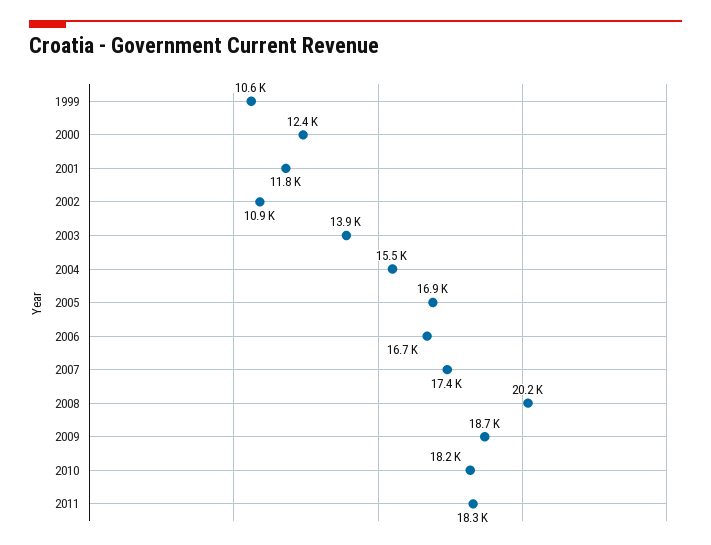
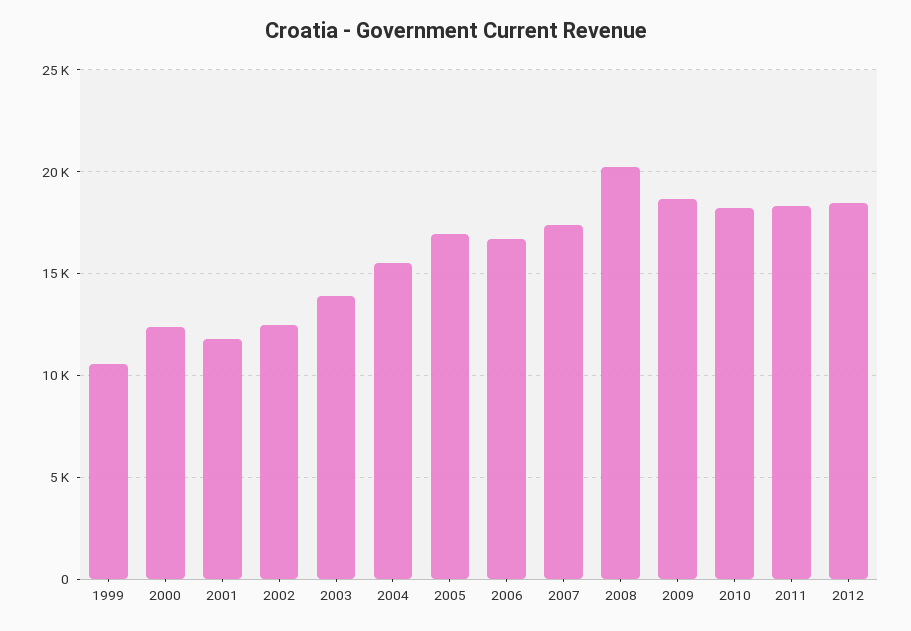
2002: 10900 -> 12500
2012: none -> 18500

